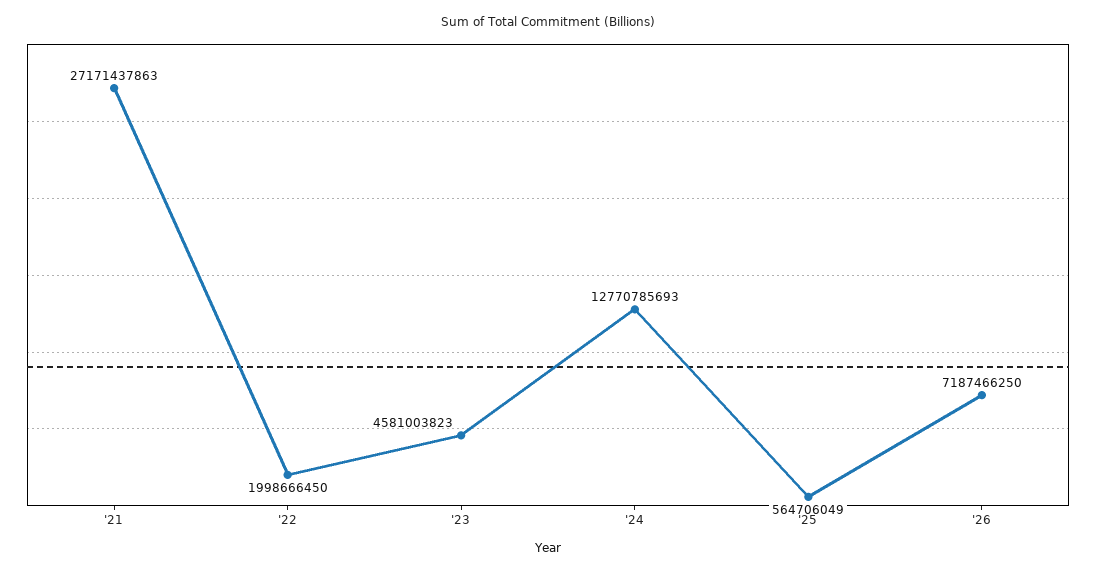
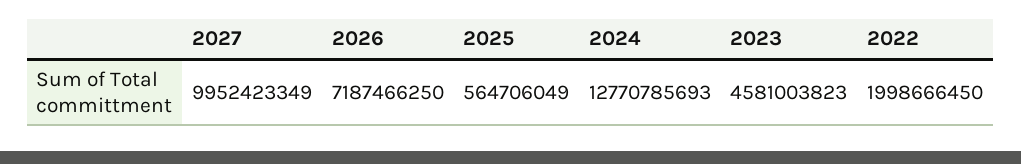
'21: 27171437863 -> none
2027: none -> 9952423349

